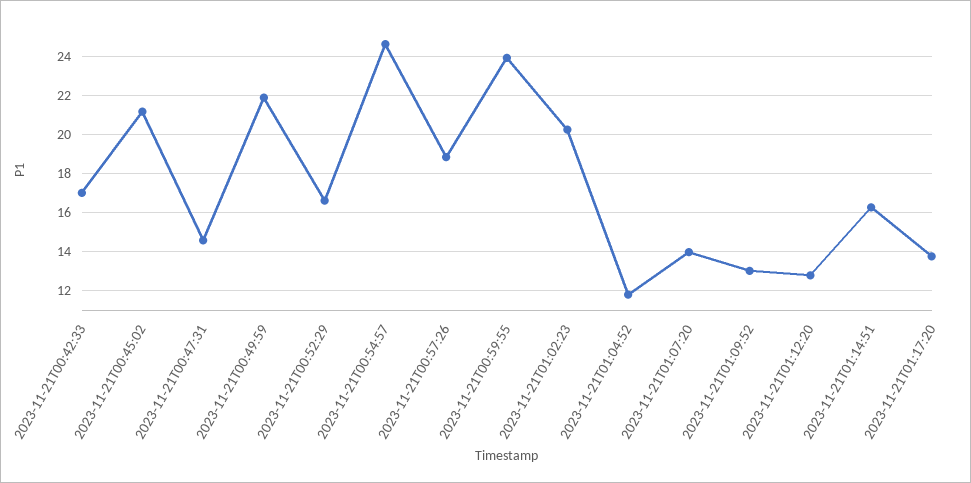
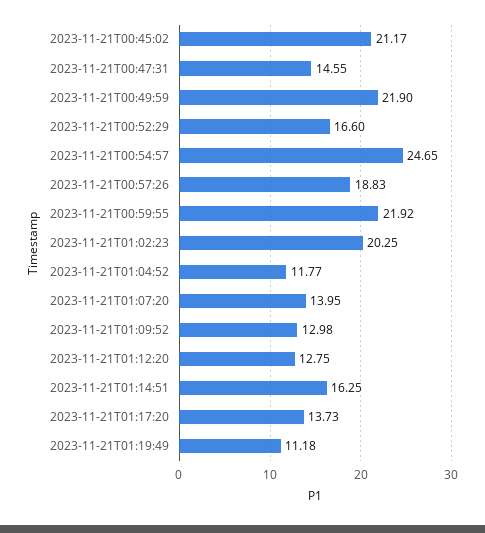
2023-11-21T00:42:33: 17 -> none
2023-11-21T00:59:55: 24 -> 21.92
2023-11-21T01:19:49: none -> 11.18

